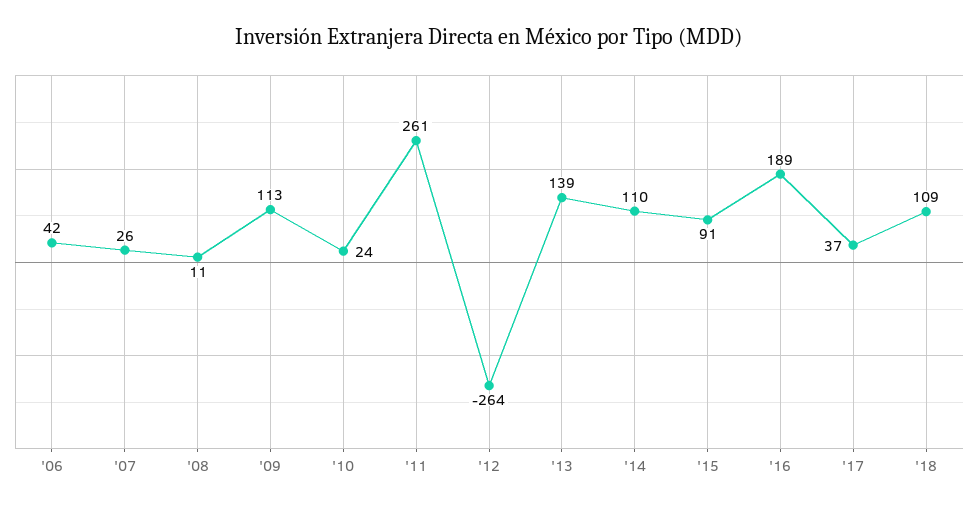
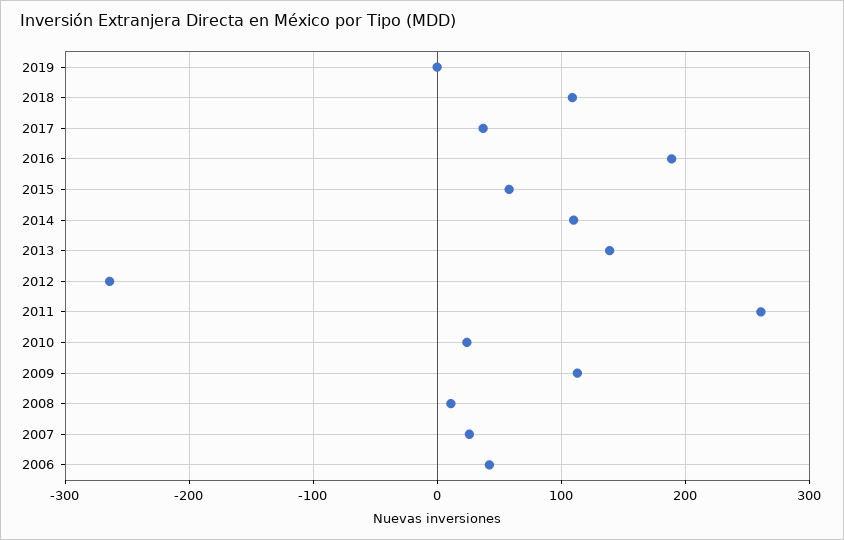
'15: 91 -> 60
2019: none -> 0

